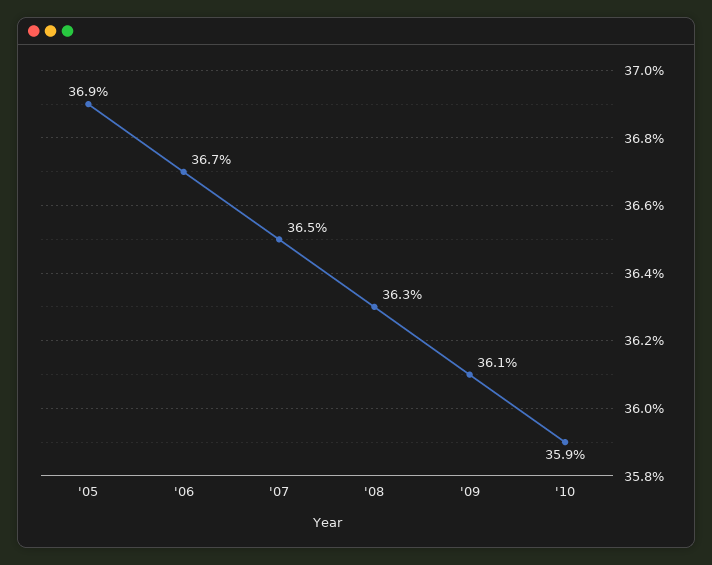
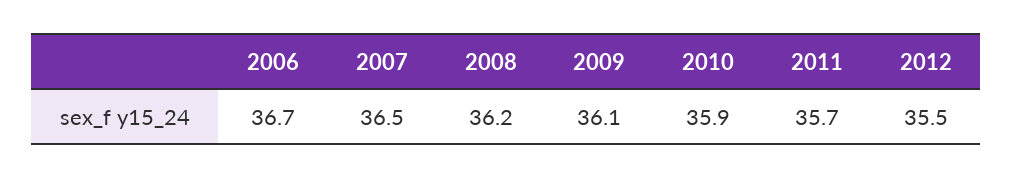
'05: 36.9 -> none
'08: 36.3 -> 36.2
2011: none -> 35.7
2012: none -> 35.5

